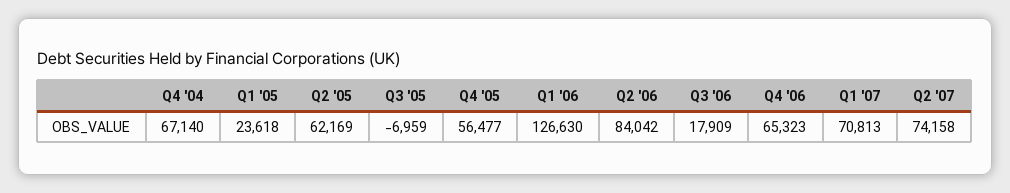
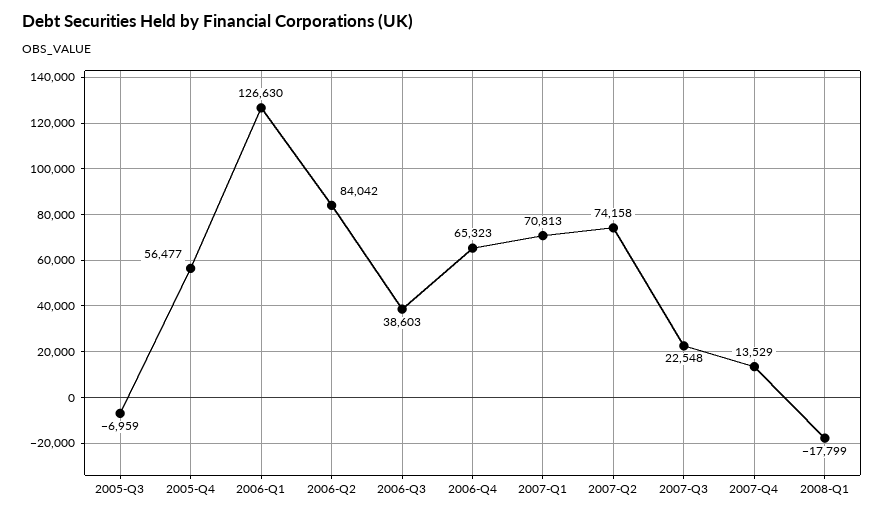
Q4 '04: 67140 -> none
Q1 '05: 23618 -> none
Q2 '05: 62169 -> none
Q3 '06: 17909 -> 38603
2007-Q3: none -> 22548
2007-Q4: none -> 13529
2008-Q1: none -> -17799

